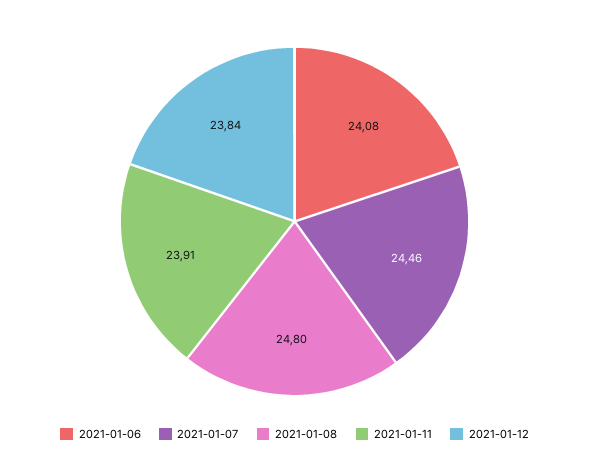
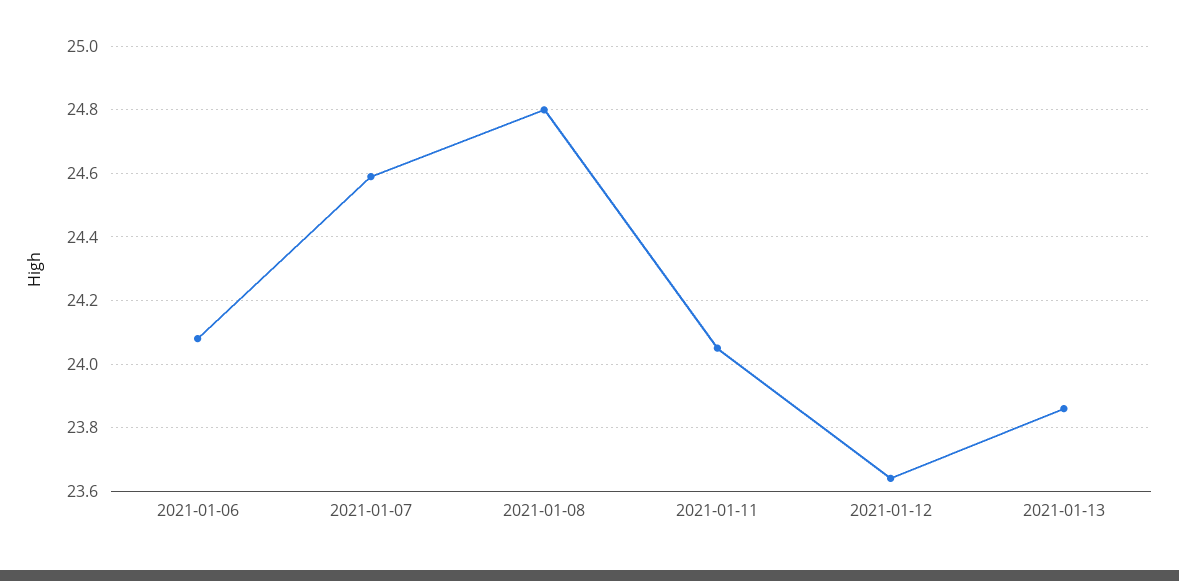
2021-01-07: 24.46 -> 24.6
2021-01-11: 23.91 -> 24.05
2021-01-12: 23.84 -> 23.65
2021-01-13: none -> 23.85

